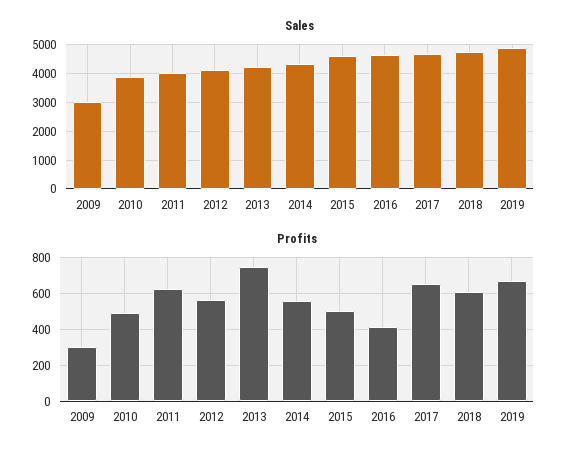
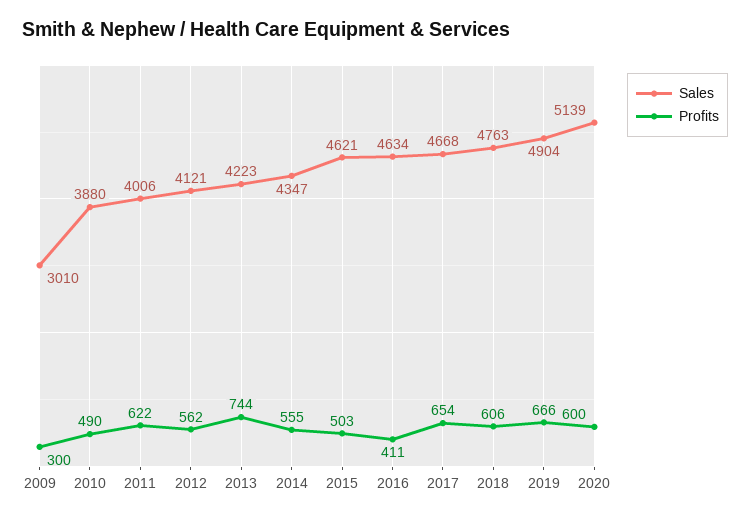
Sales, 2020: none -> 5139
Profits, 2020: none -> 600

